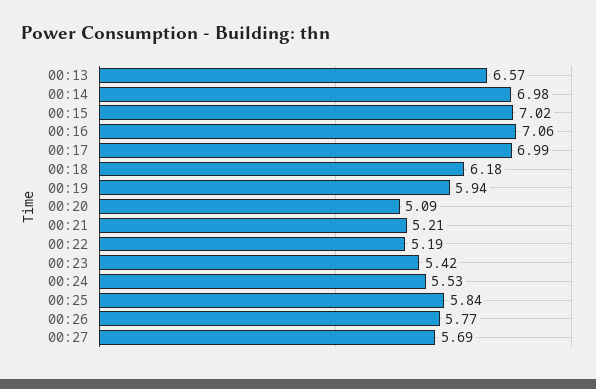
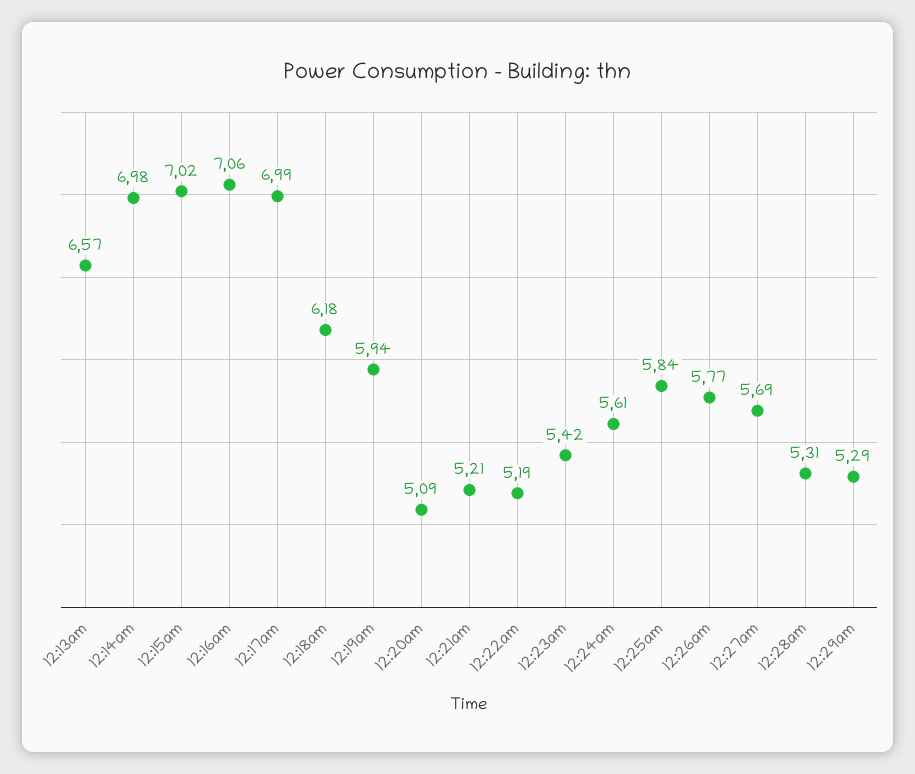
00:24: 5.53 -> 5.61
12:28am: none -> 5.31
12:29am: none -> 5.29

